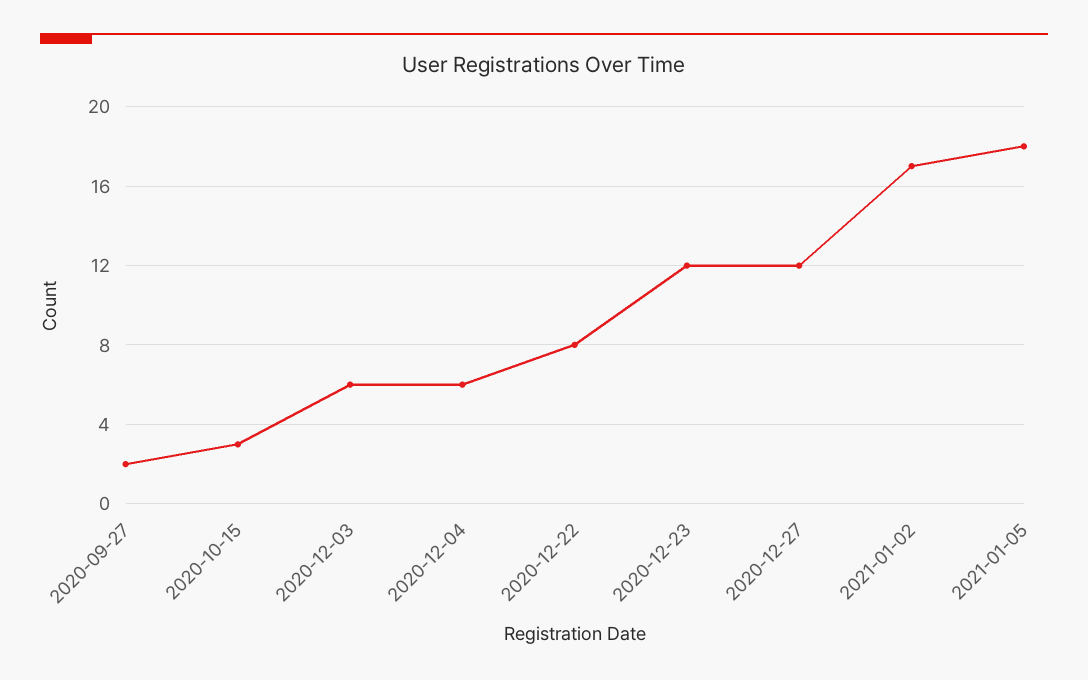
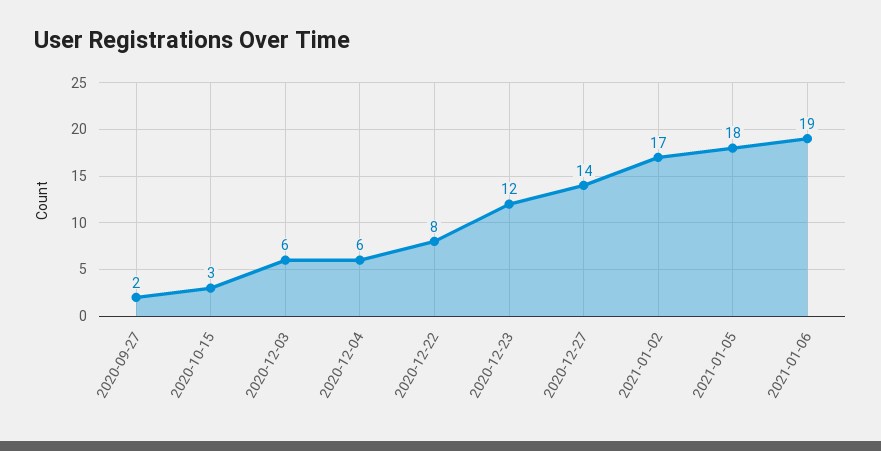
2020-12-27: 12 -> 14
2021-01-06: none -> 19

